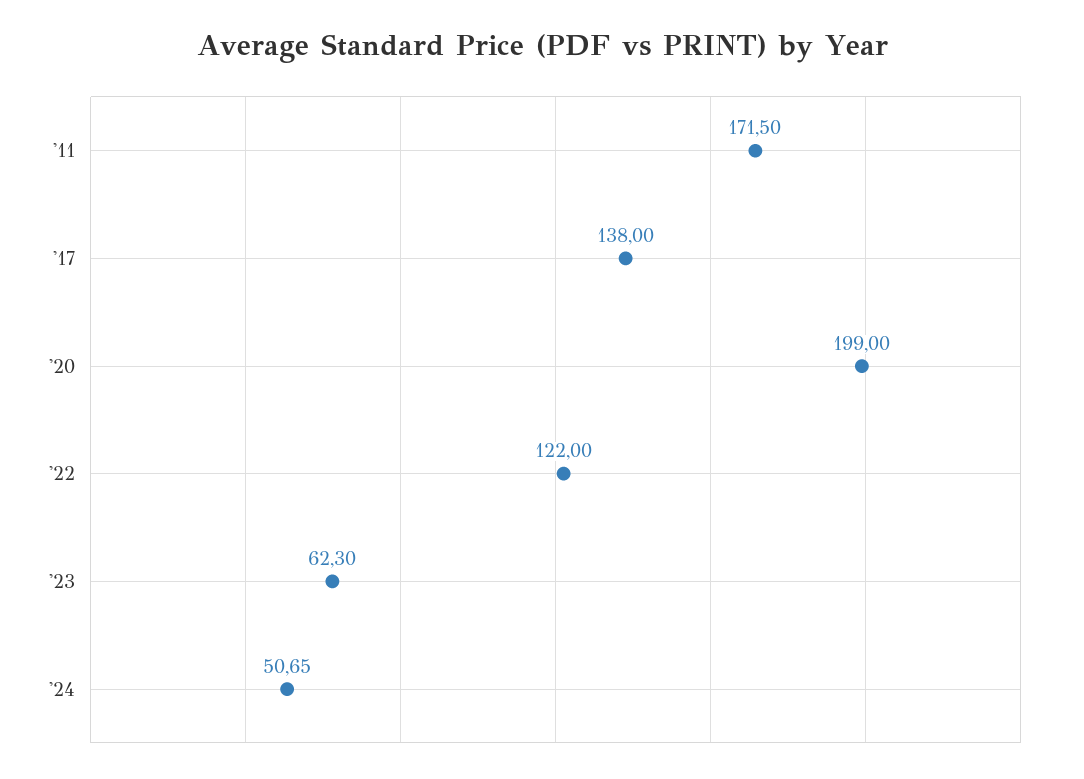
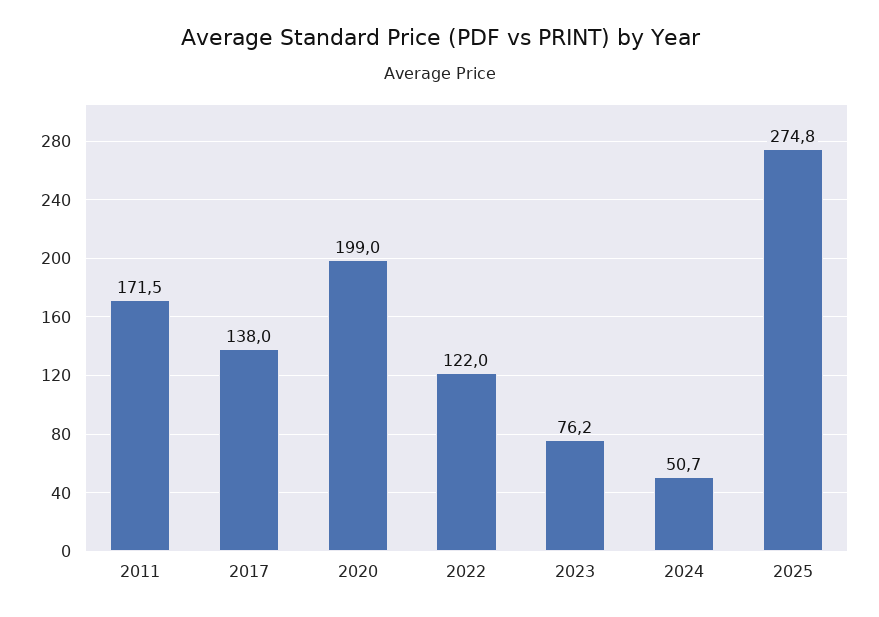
'23: 62.3 -> 76.2
2025: none -> 274.8

